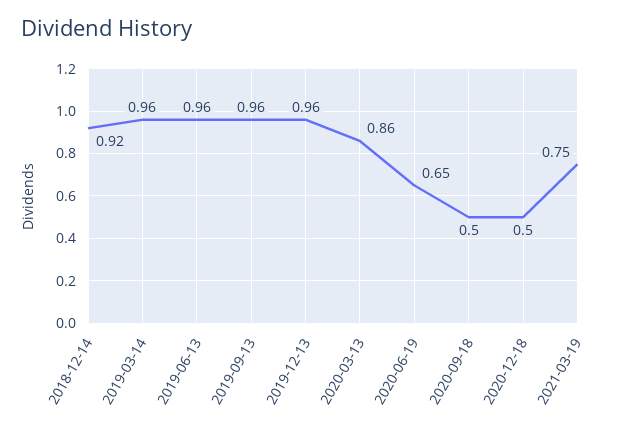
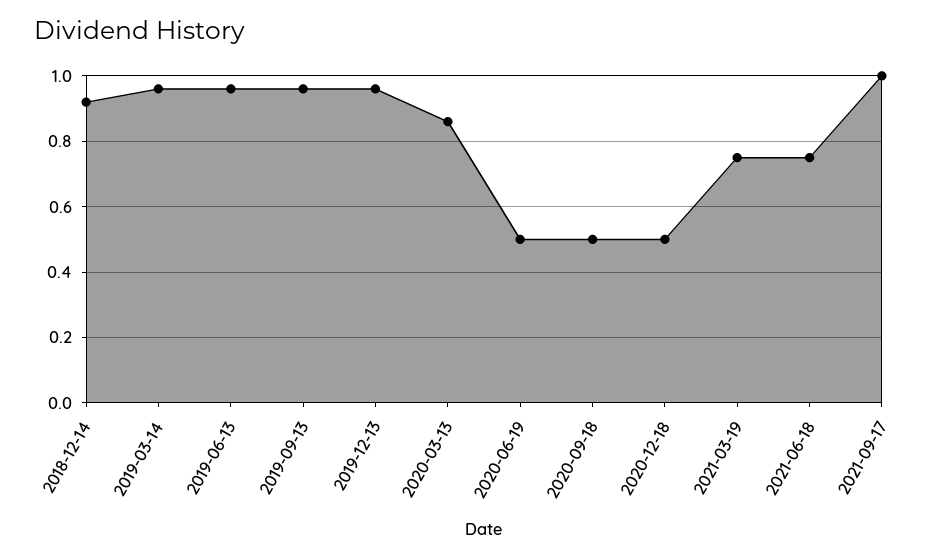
2020-06-19: 0.65 -> 0.5
2021-06-18: none -> 0.75
2021-09-17: none -> 1

